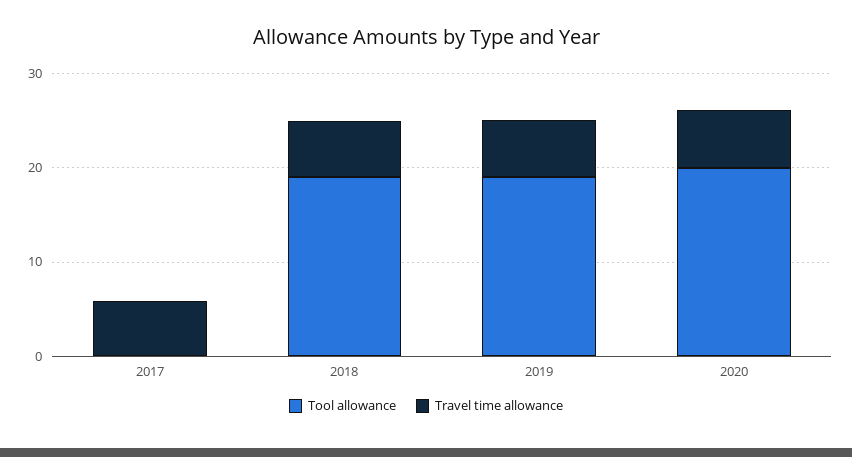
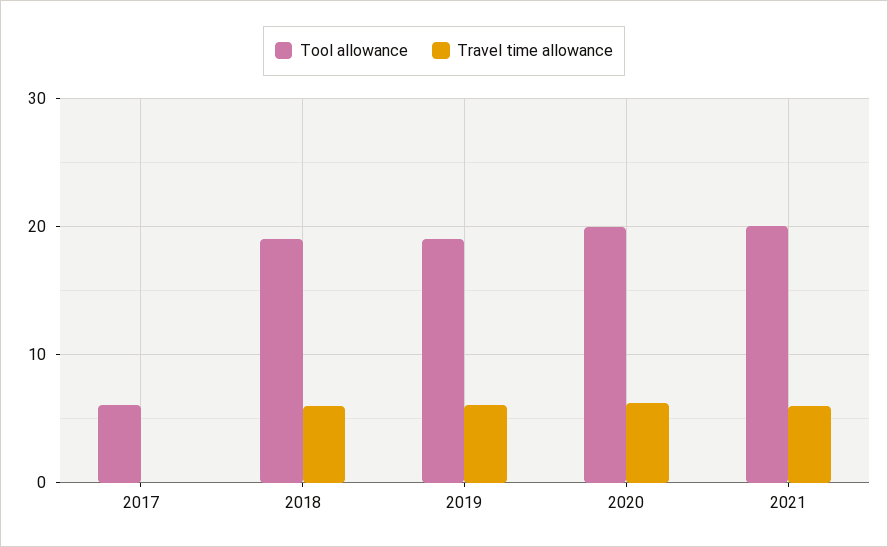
Tool allowance, 2017: 0 -> 6
Travel time allowance, 2017: 6 -> 0
Tool allowance, 2021: none -> 20
Travel time allowance, 2021: none -> 6

